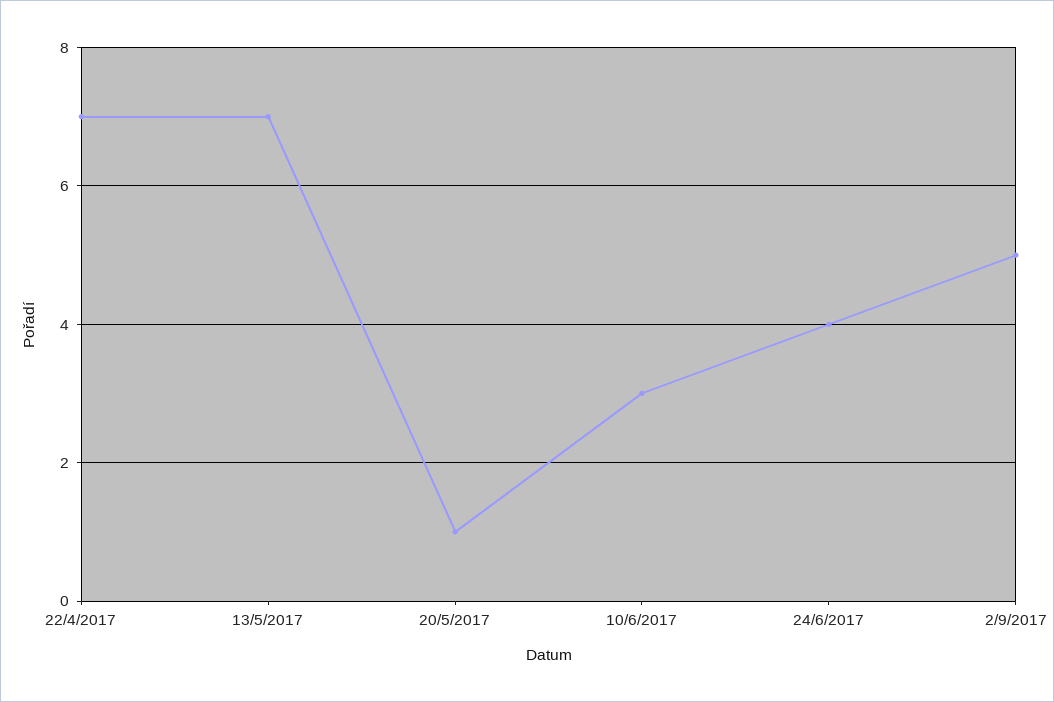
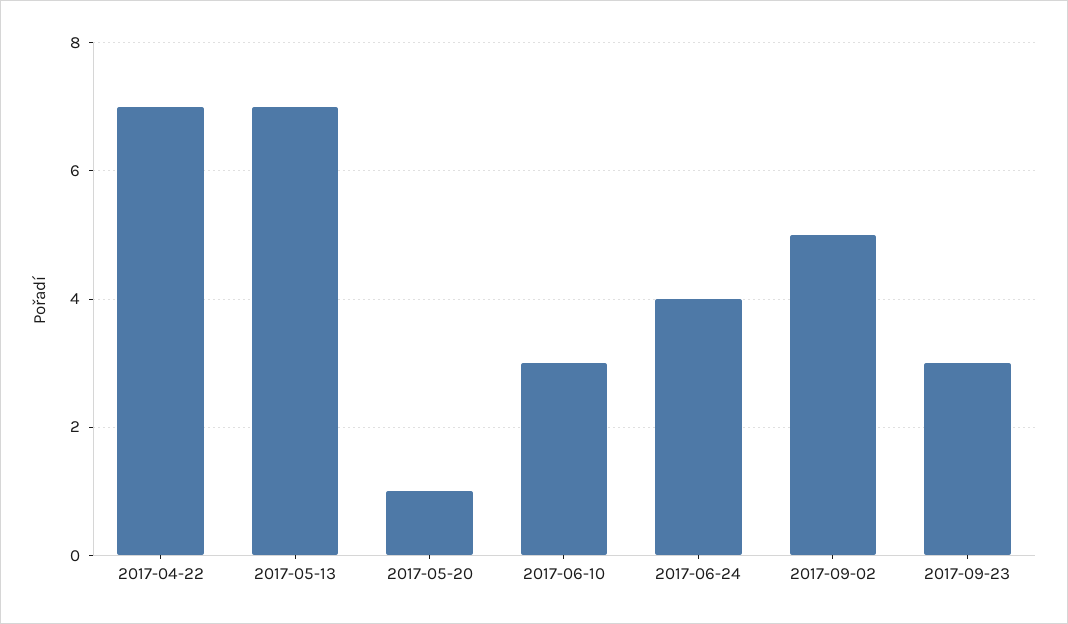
2017-09-23: none -> 3

